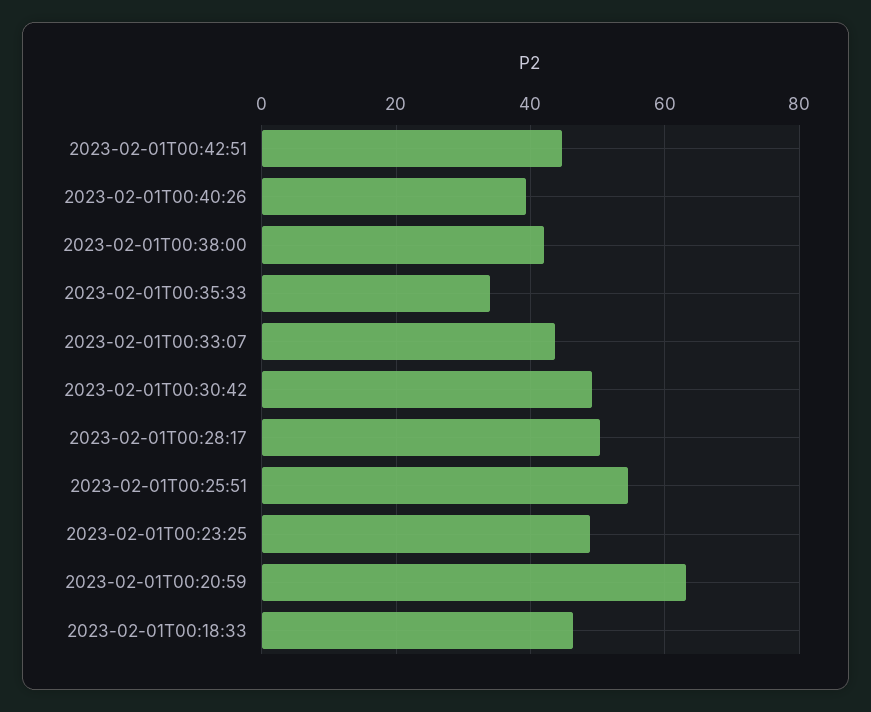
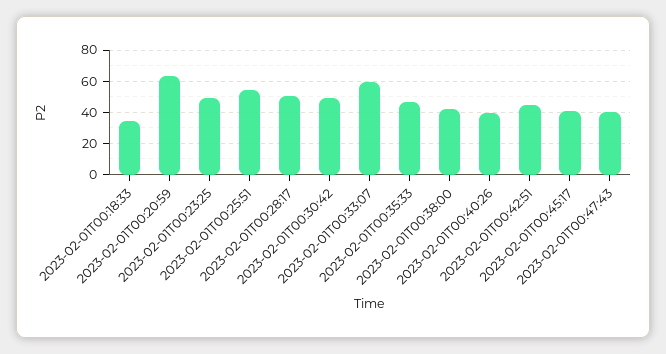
2023-02-01T00:35:33: 34 -> 45
2023-02-01T00:33:07: 44 -> 60
2023-02-01T00:18:33: 46 -> 35
2023-02-01T00:45:17: none -> 40
2023-02-01T00:47:43: none -> 40

